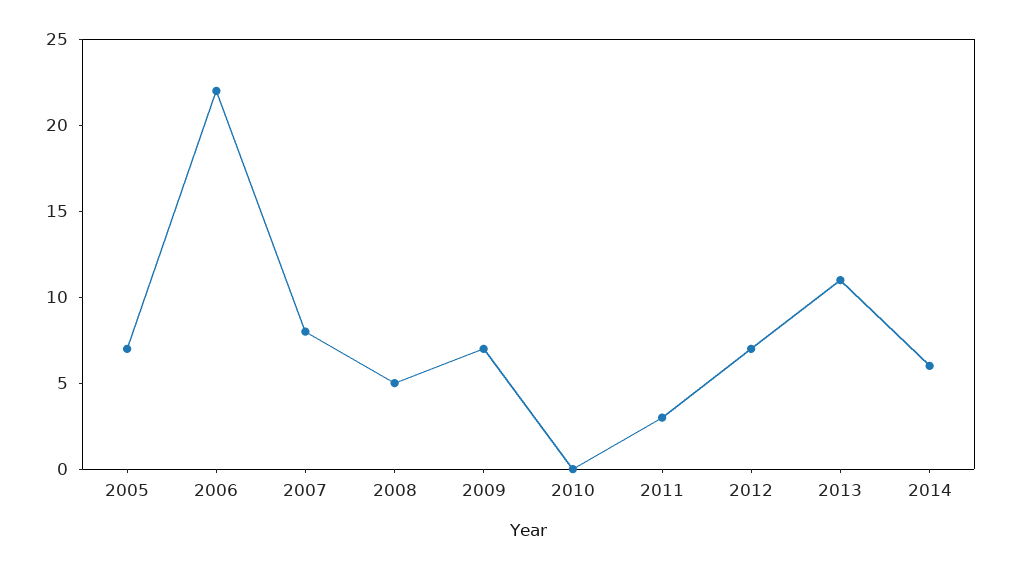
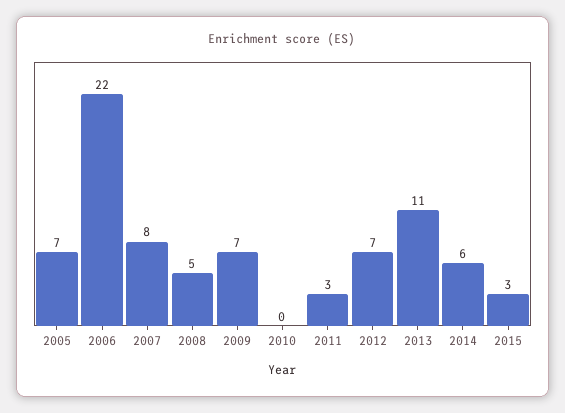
2015: none -> 3

